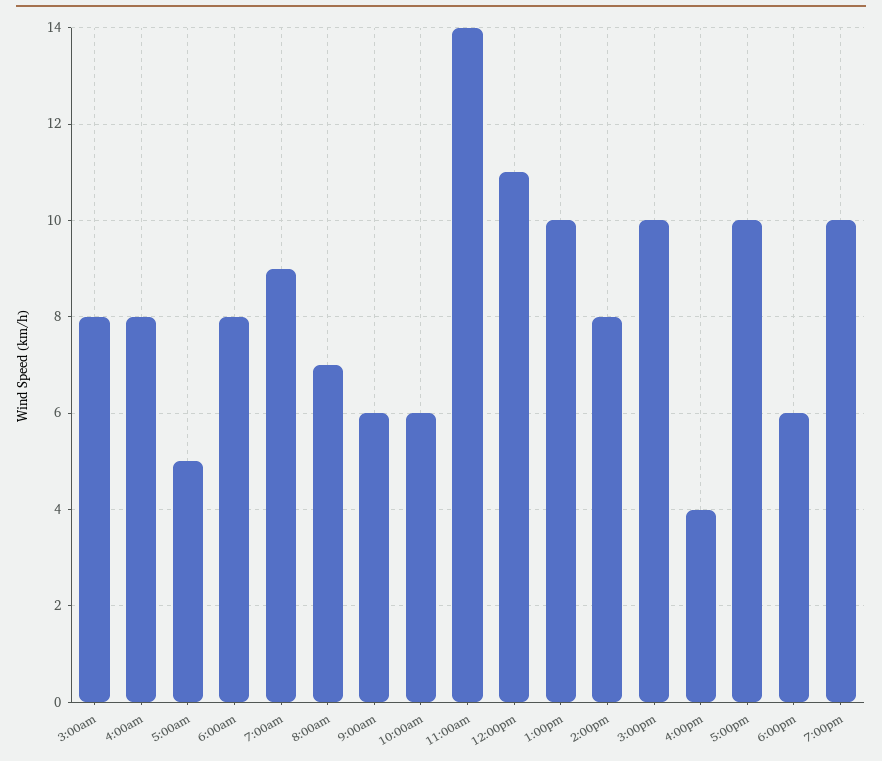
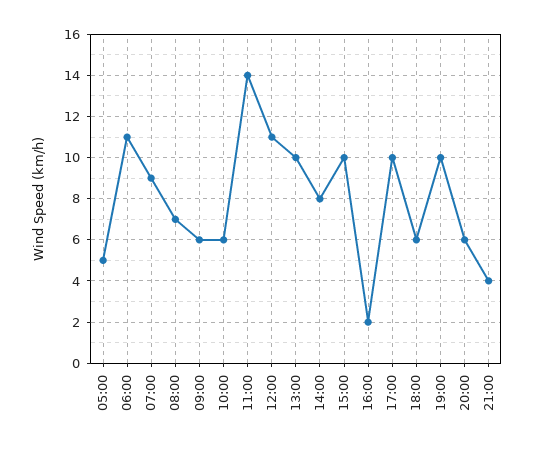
3:00am: 8 -> none
4:00am: 8 -> none
6:00am: 8 -> 11
4:00pm: 4 -> 2
20:00: none -> 6
21:00: none -> 4

